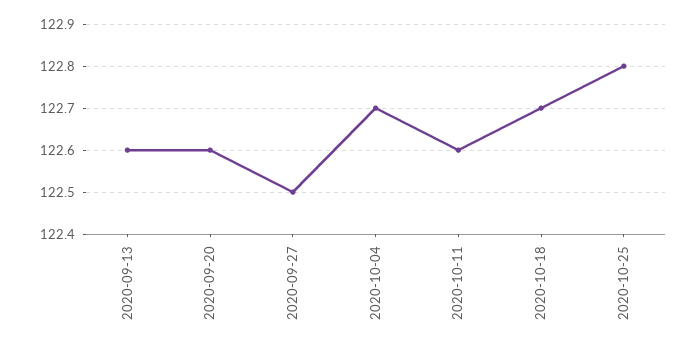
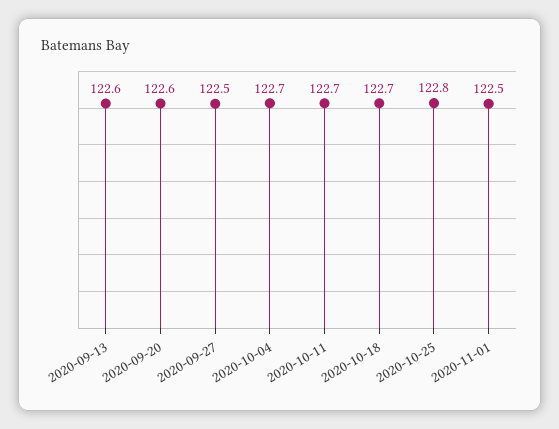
2020-10-11: 122.6 -> 122.7
2020-11-01: none -> 122.5

